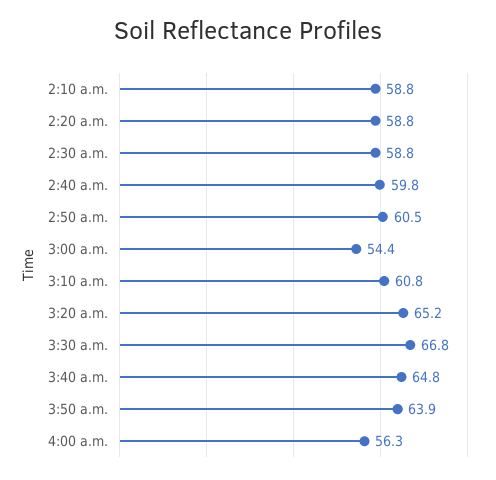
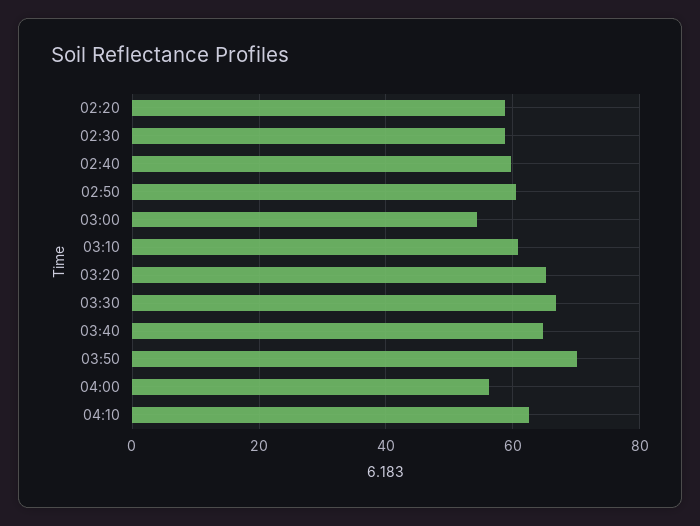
2:10 a.m.: 58.8 -> none
3:50 a.m.: 63.9 -> 70
04:10: none -> 62

